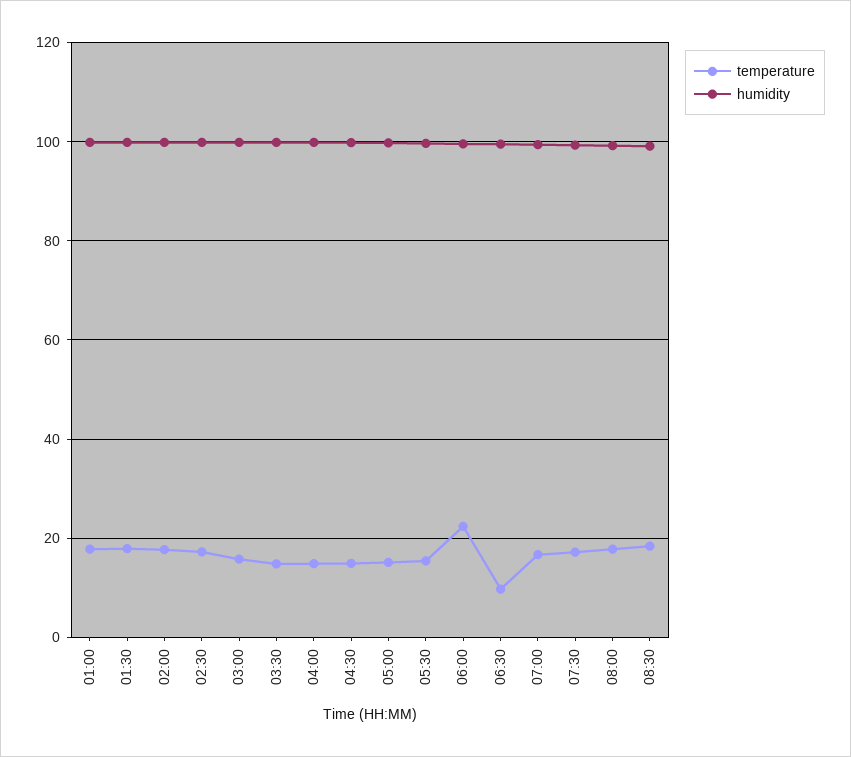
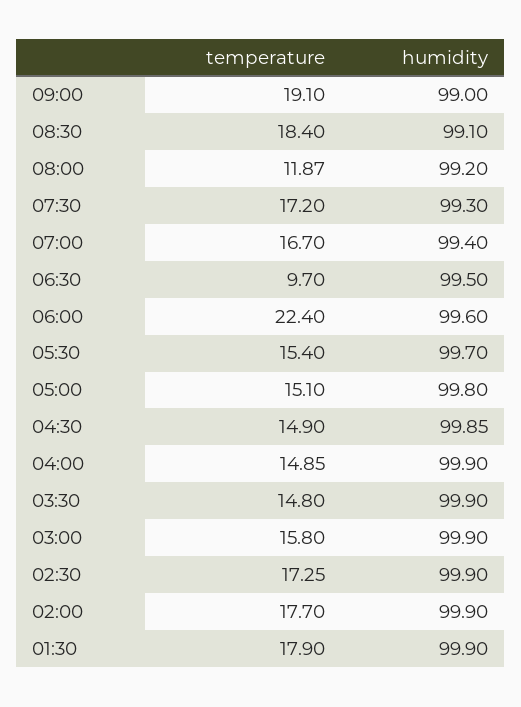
temperature, 01:00: 18 -> none
humidity, 01:00: 100 -> none
temperature, 08:00: 18 -> 11.87
temperature, 09:00: none -> 19.1
humidity, 09:00: none -> 99

